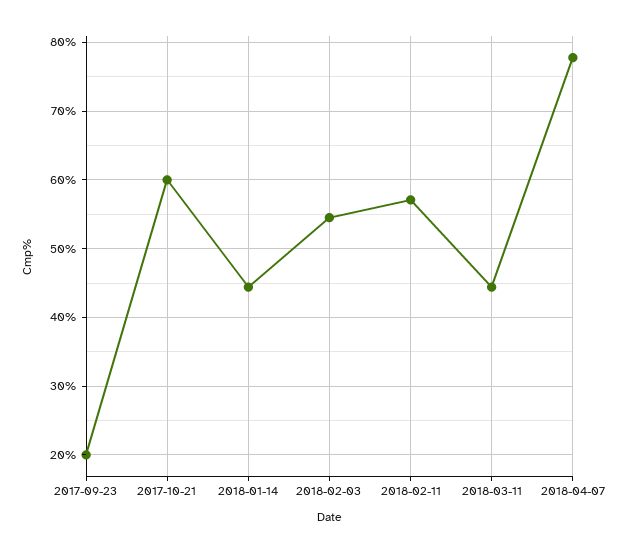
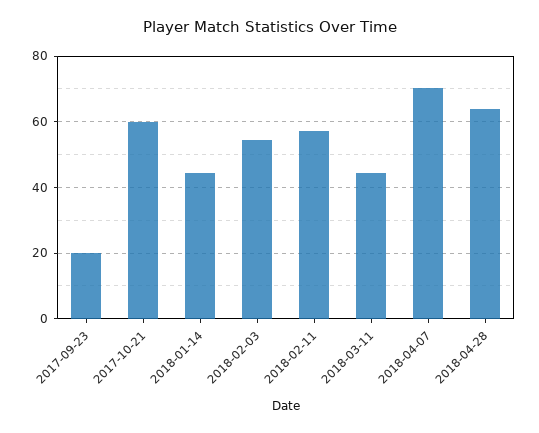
2018-04-07: 78 -> 70
2018-04-28: none -> 64

